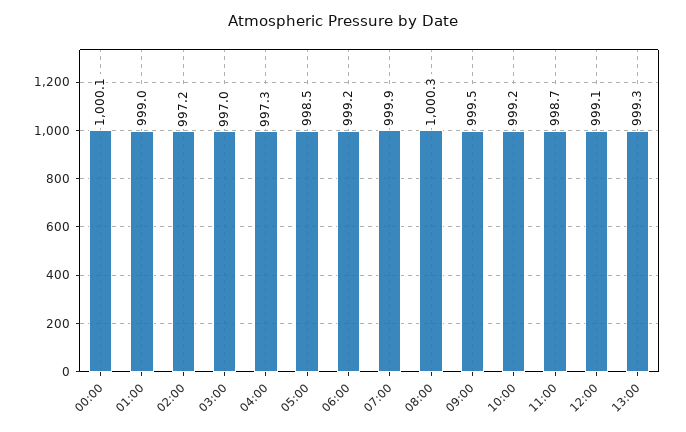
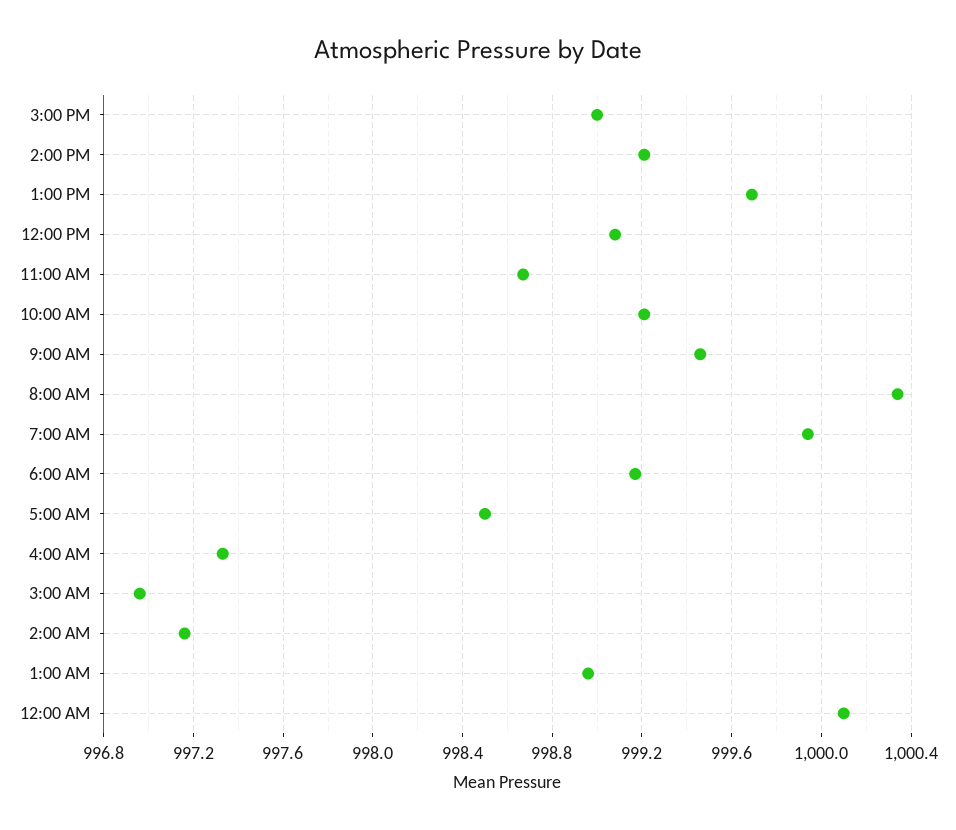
13:00: 999.3 -> 999.7
3:00 PM: none -> 999
2:00 PM: none -> 999.2

